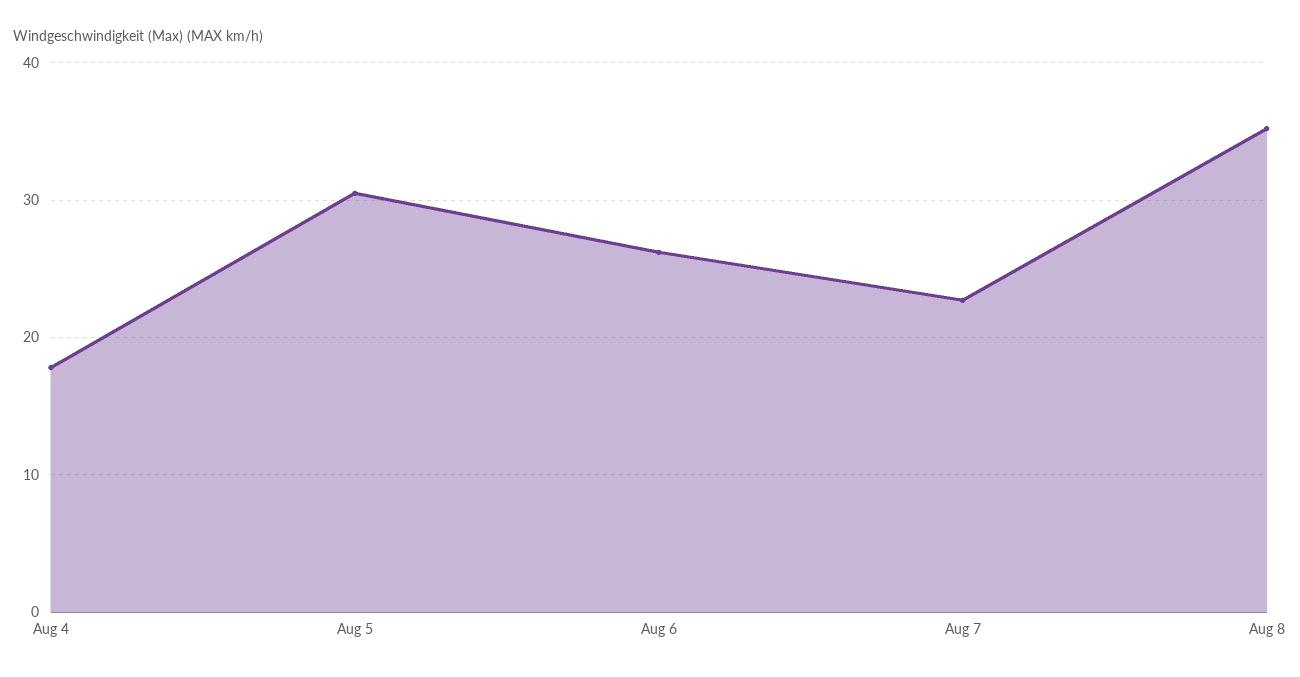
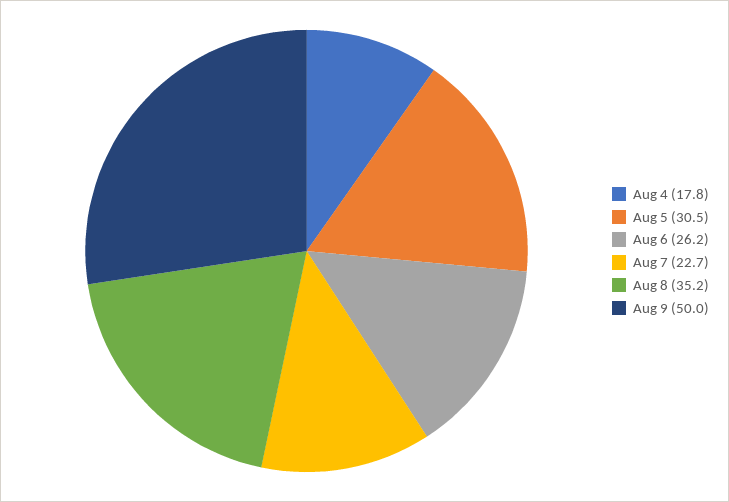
Aug 9: none -> 50

